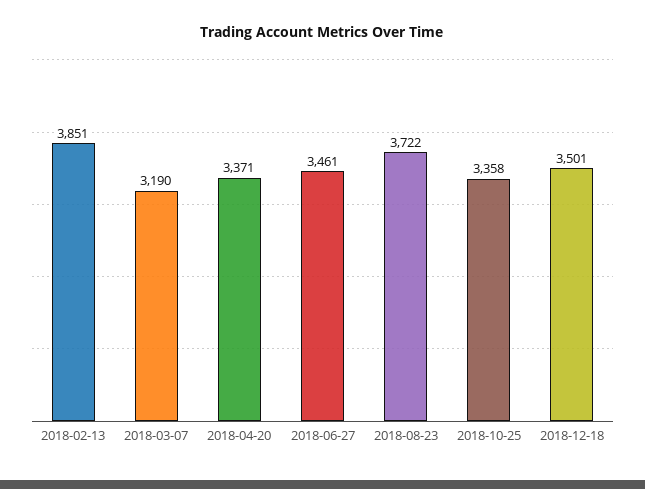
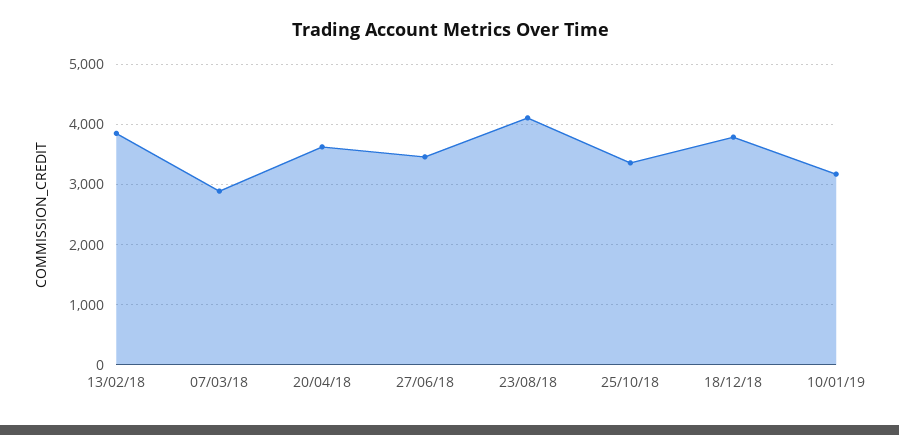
2018-03-07: 3190 -> 2900
2018-04-20: 3371 -> 3600
2018-08-23: 3722 -> 4100
2018-12-18: 3501 -> 3800
10/01/19: none -> 3200

